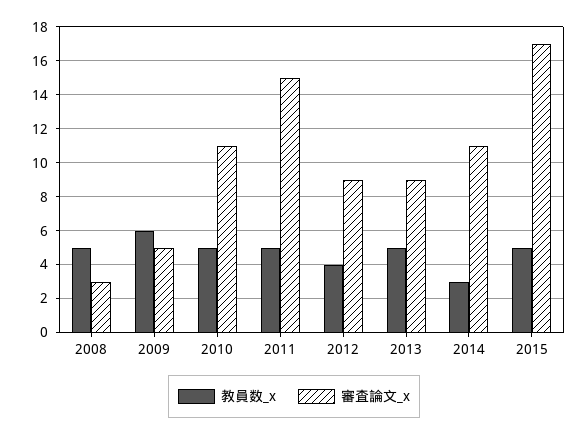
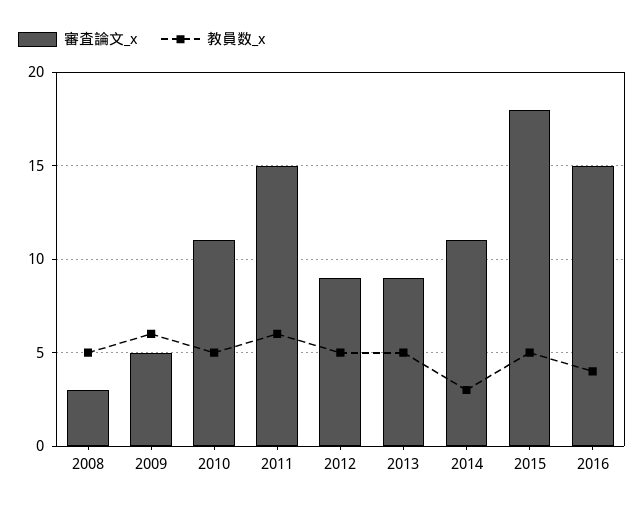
教員数_x, 2011: 5 -> 6
教員数_x, 2012: 4 -> 5
審査論文_x, 2015: 17 -> 18
審査論文_x, 2016: none -> 15
教員数_x, 2016: none -> 4

